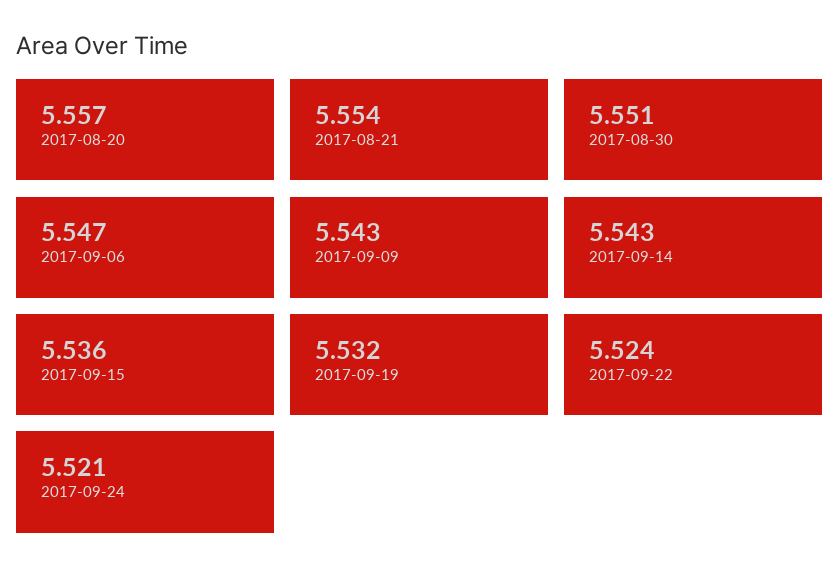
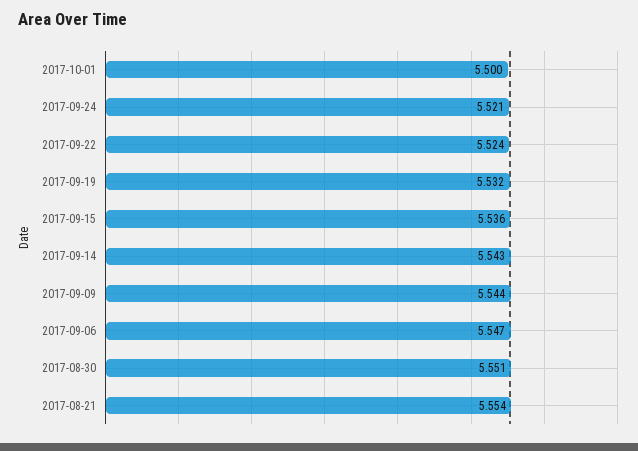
2017-08-20: 5.557 -> none
2017-09-09: 5.543 -> 5.544
2017-10-01: none -> 5.5

